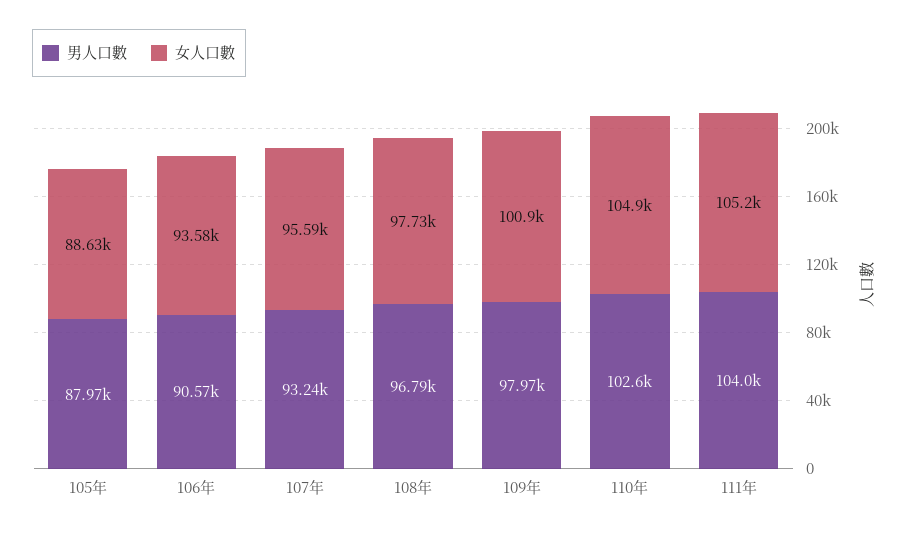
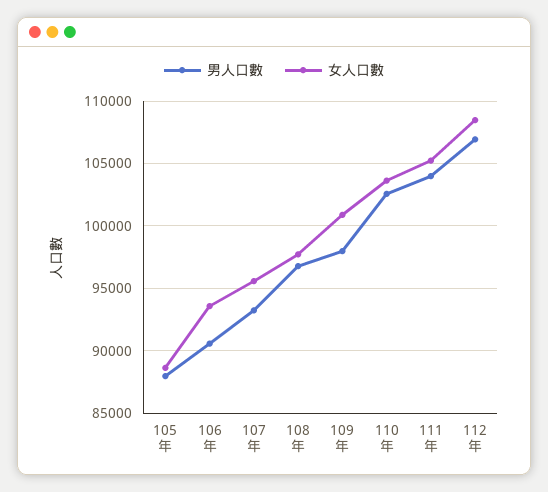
女人口數, 110年: 104900 -> 103500
男人口數, 112年: none -> 107000
女人口數, 112年: none -> 108500

